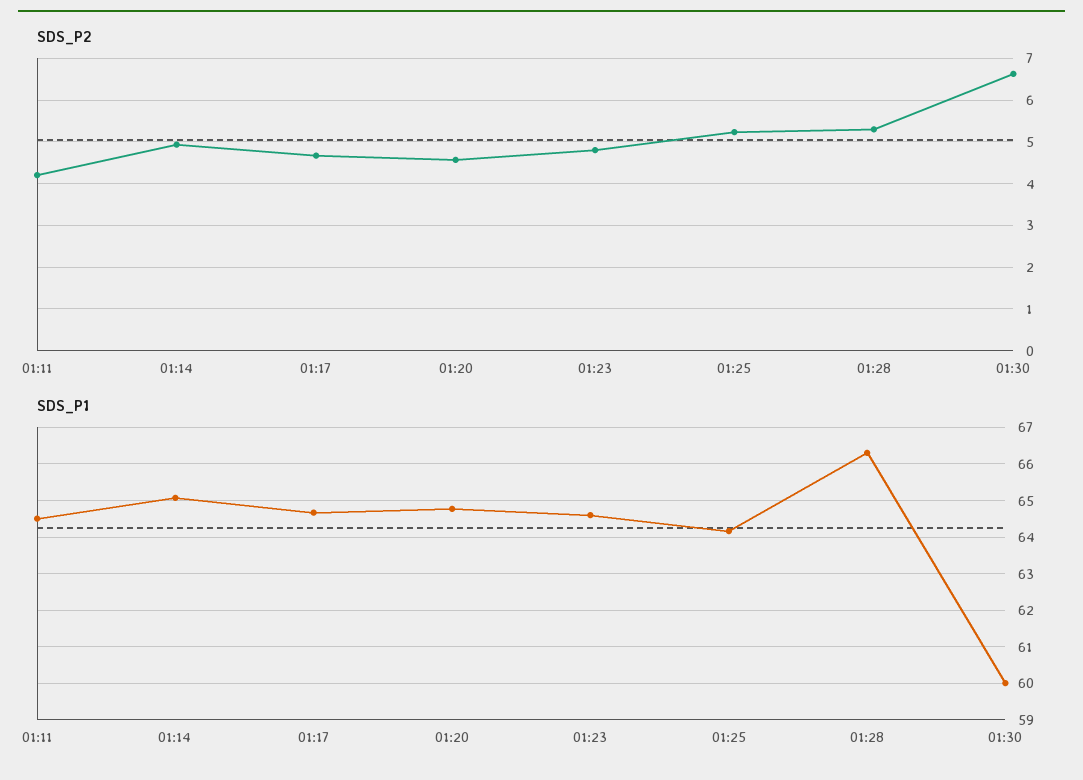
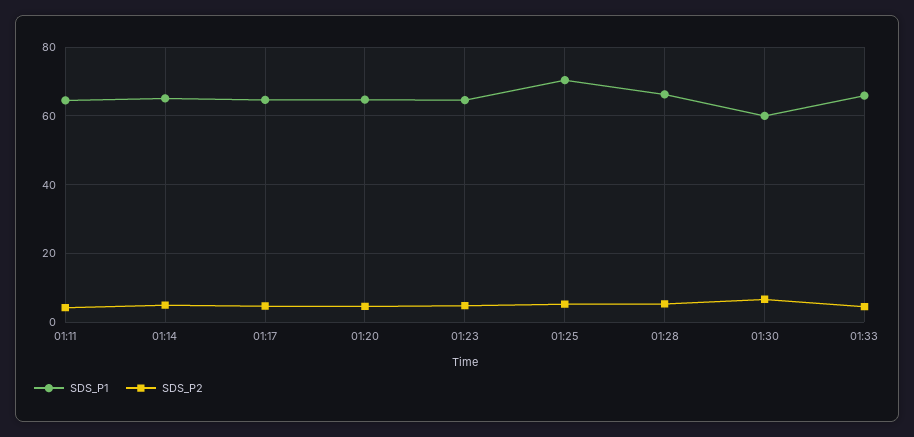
SDS_P1, 01:25: 64.2 -> 70
SDS_P1, 01:33: none -> 66
SDS_P2, 01:33: none -> 4

